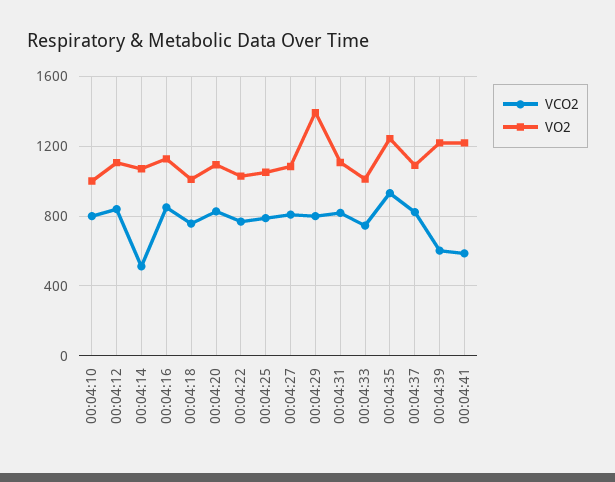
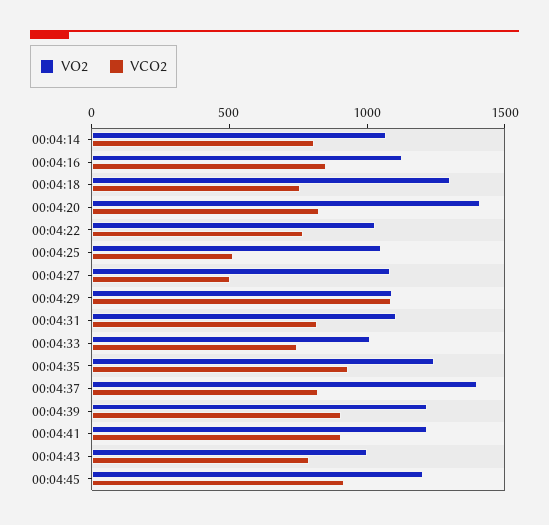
VCO2, 00:04:10: 800 -> none
VO2, 00:04:10: 1000 -> none
VCO2, 00:04:12: 850 -> none
VO2, 00:04:12: 1100 -> none
VCO2, 00:04:14: 500 -> 800
VO2, 00:04:18: 1000 -> 1300
VO2, 00:04:20: 1100 -> 1400
VCO2, 00:04:25: 800 -> 500
VCO2, 00:04:27: 800 -> 500
VCO2, 00:04:29: 800 -> 1100
VO2, 00:04:29: 1400 -> 1100
VO2, 00:04:37: 1100 -> 1400
VCO2, 00:04:39: 600 -> 900
VCO2, 00:04:41: 600 -> 900
VO2, 00:04:43: none -> 1000
VCO2, 00:04:43: none -> 800
VO2, 00:04:45: none -> 1200
VCO2, 00:04:45: none -> 900

